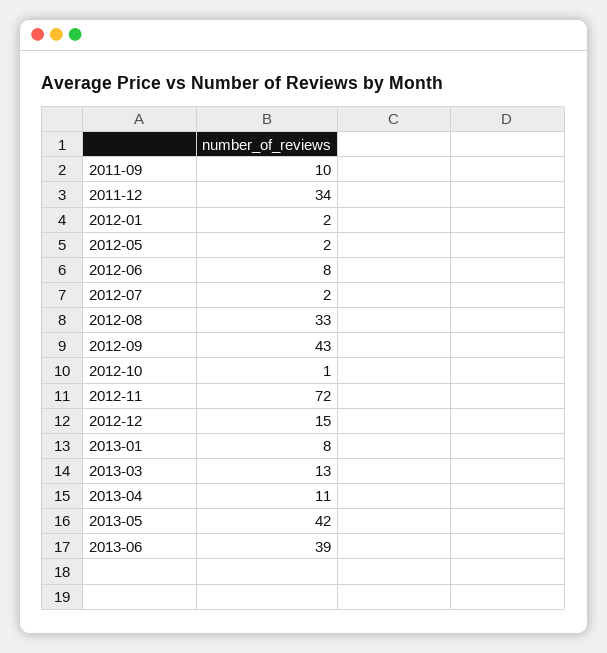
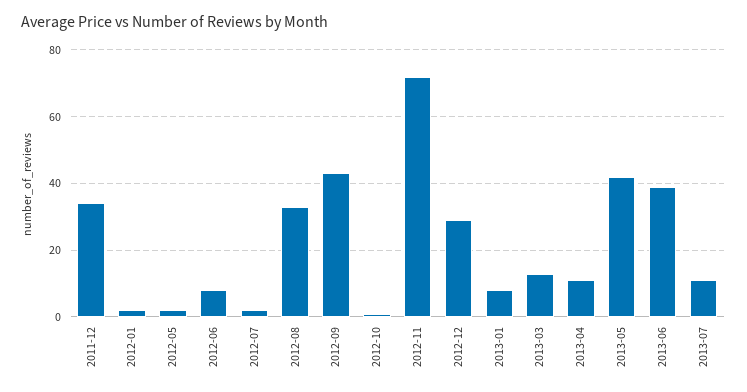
2011-09: 10 -> none
2012-12: 15 -> 30
2013-07: none -> 10

